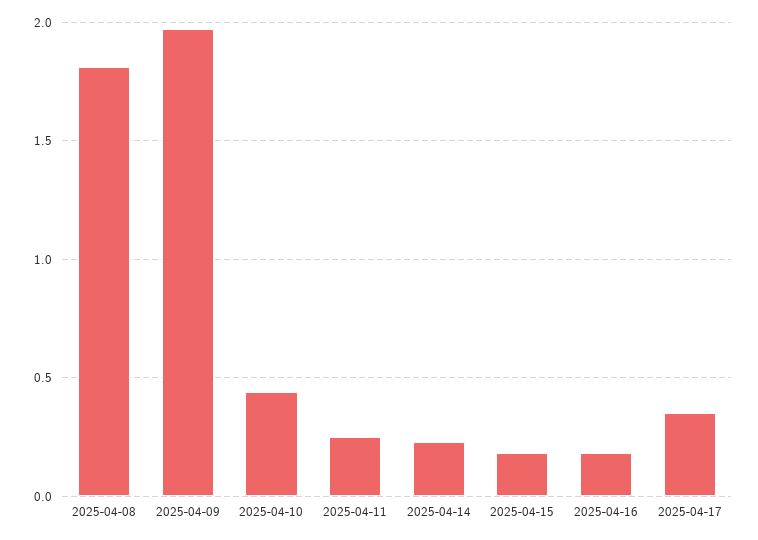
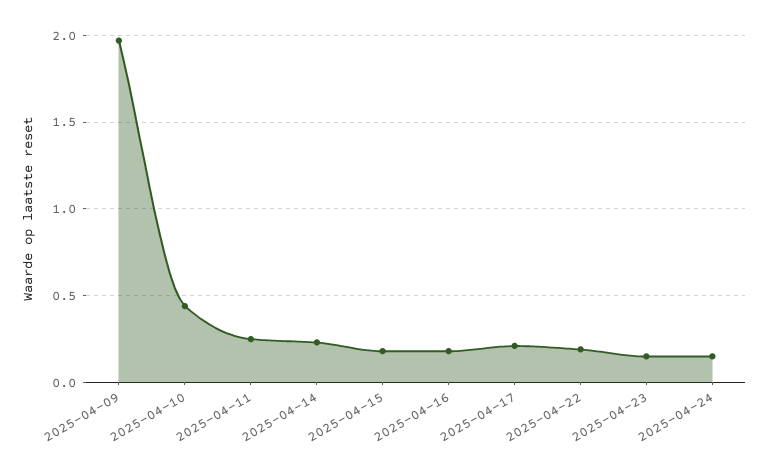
2025-04-08: 1.8 -> none
2025-04-17: 0.35 -> 0.2
2025-04-22: none -> 0.2
2025-04-23: none -> 0.15
2025-04-24: none -> 0.15

